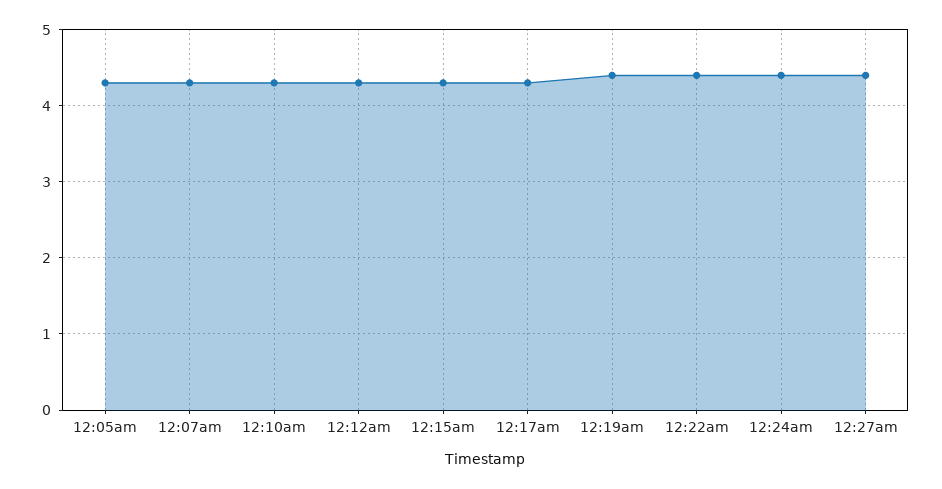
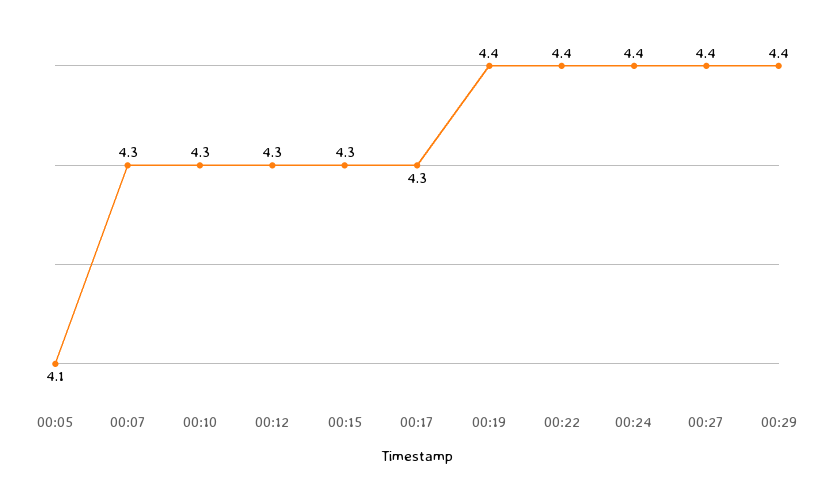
12:05am: 4.3 -> 4.1
00:29: none -> 4.4

